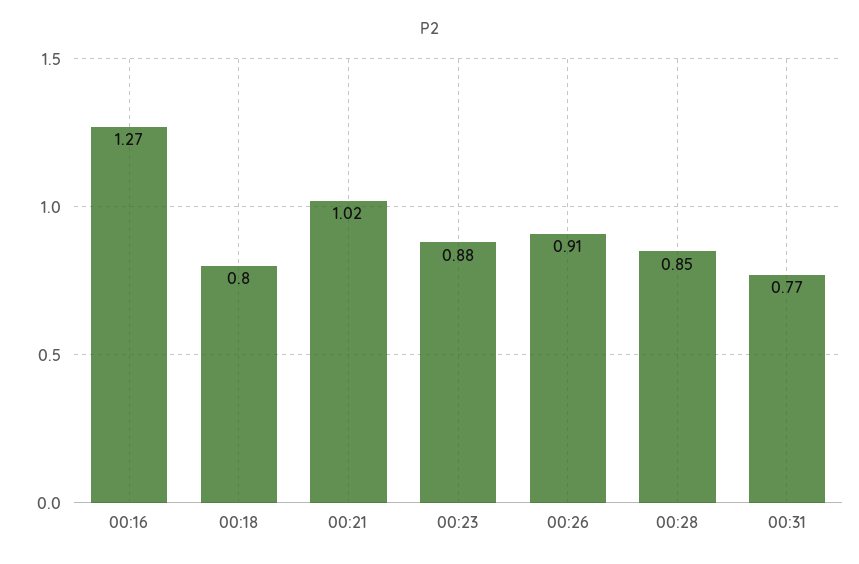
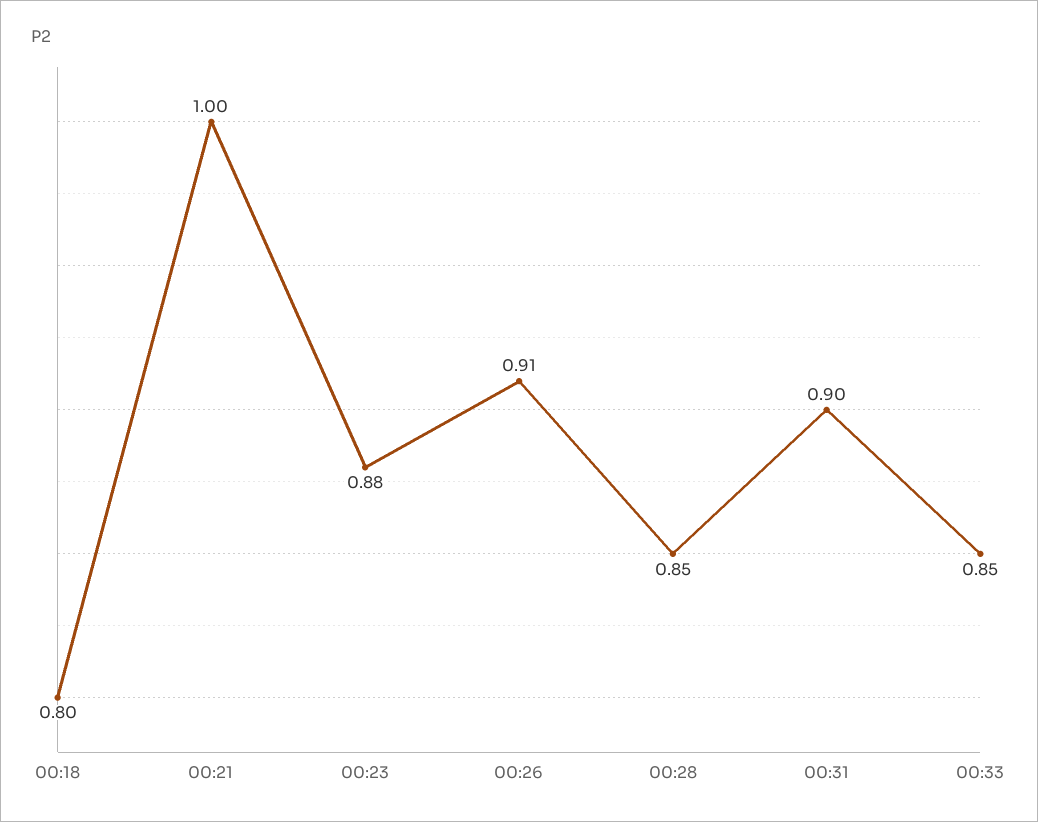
00:16: 1.27 -> none
00:21: 1.02 -> 1
00:31: 0.77 -> 0.9
00:33: none -> 0.85

